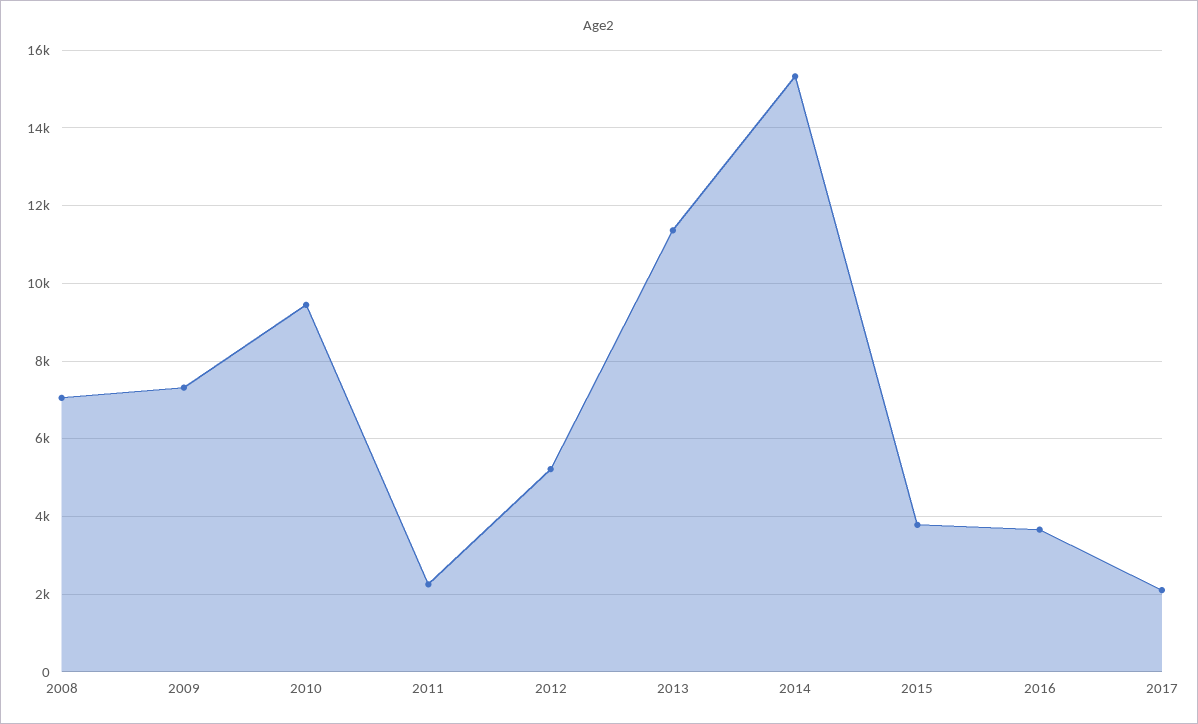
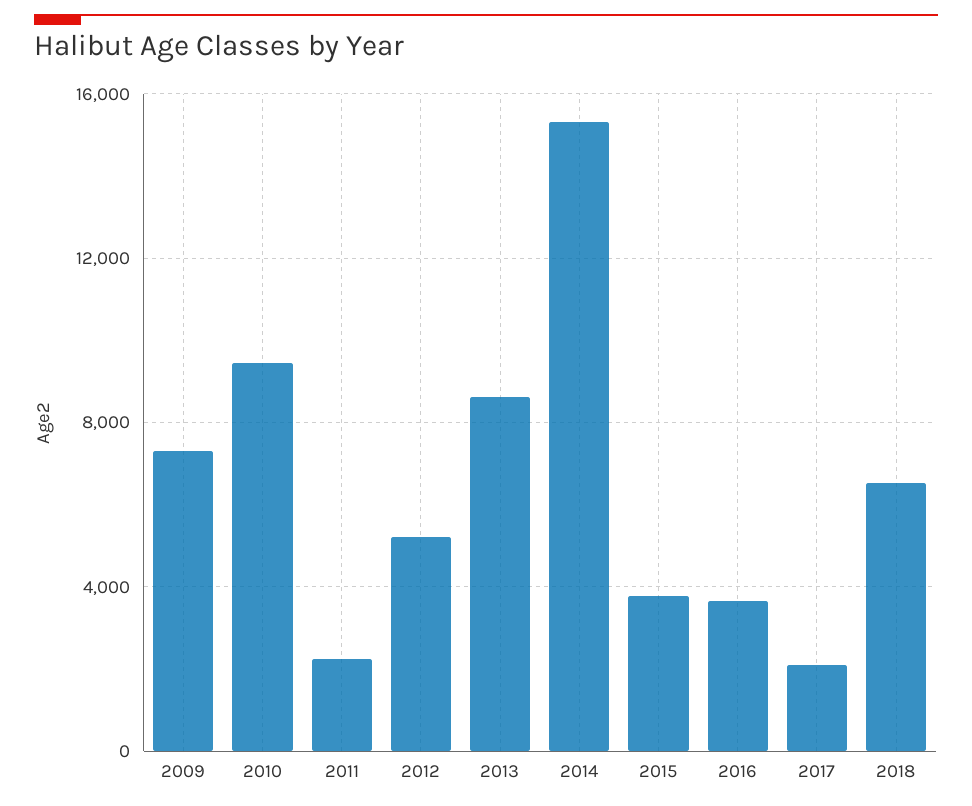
2008: 7000 -> none
2013: 11400 -> 8500
2018: none -> 6500

